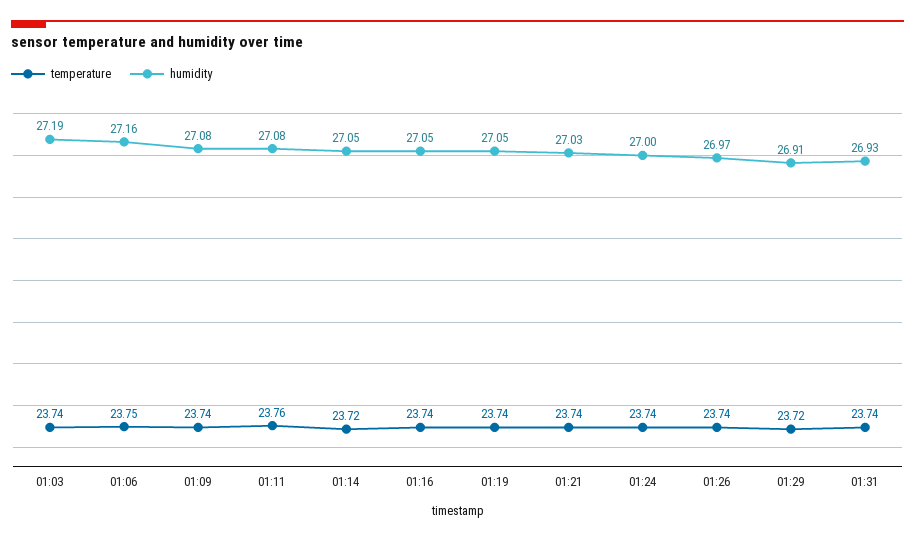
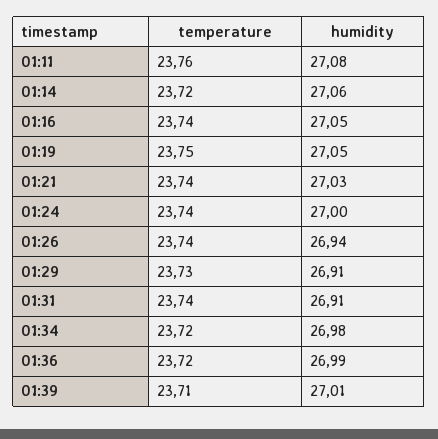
temperature, 01:03: 23.74 -> none
humidity, 01:03: 27.19 -> none
temperature, 01:06: 23.75 -> none
humidity, 01:06: 27.16 -> none
temperature, 01:09: 23.74 -> none
humidity, 01:09: 27.08 -> none
humidity, 01:14: 27.05 -> 27.06
temperature, 01:19: 23.74 -> 23.75
humidity, 01:26: 26.97 -> 26.94
temperature, 01:29: 23.72 -> 23.73
humidity, 01:31: 26.93 -> 26.91
temperature, 01:34: none -> 23.72
humidity, 01:34: none -> 26.98
temperature, 01:36: none -> 23.72
humidity, 01:36: none -> 26.99
temperature, 01:39: none -> 23.71
humidity, 01:39: none -> 27.01

